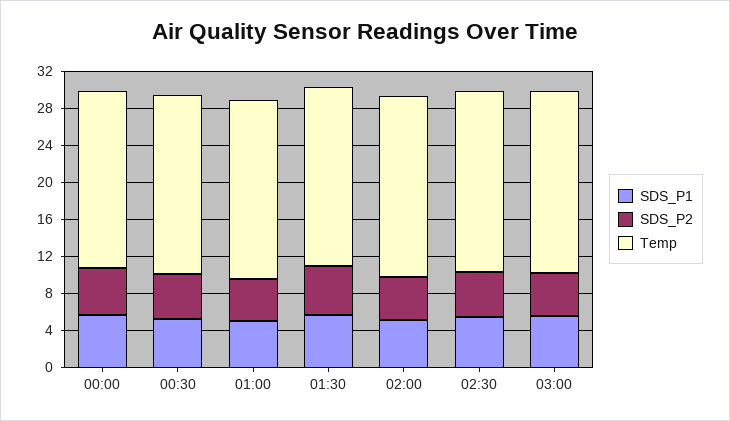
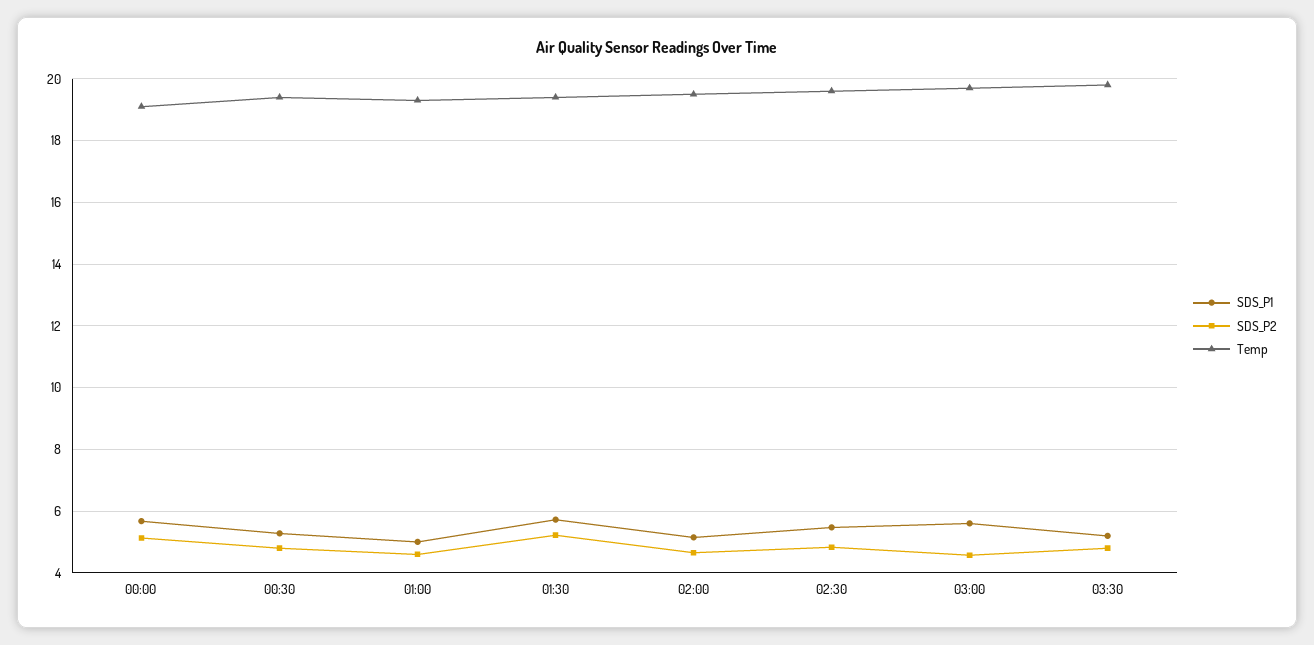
SDS_P1, 03:30: none -> 5.2
SDS_P2, 03:30: none -> 4.8
Temp, 03:30: none -> 19.8

